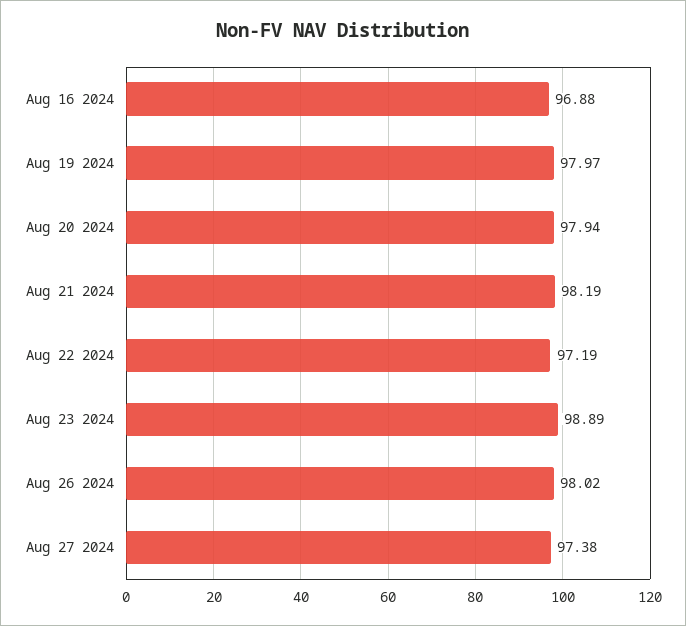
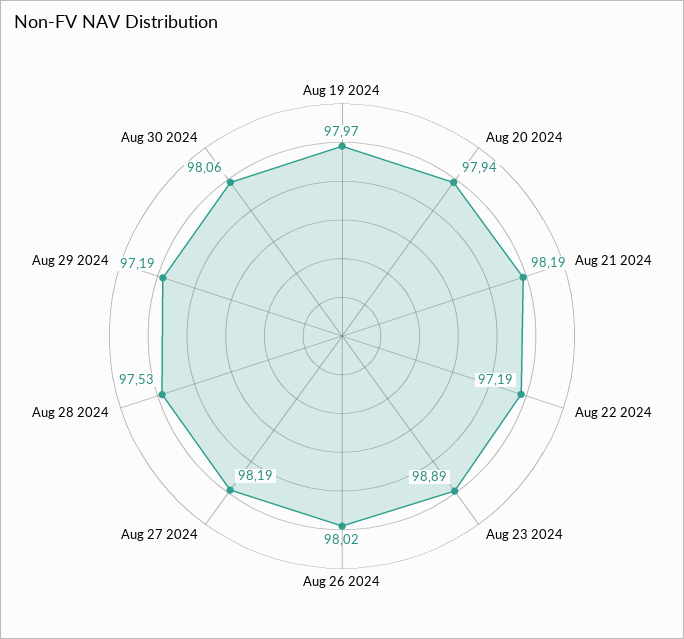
Aug 16 2024: 96.88 -> none
Aug 27 2024: 97.38 -> 98.19
Aug 28 2024: none -> 97.53
Aug 29 2024: none -> 97.19
Aug 30 2024: none -> 98.06

